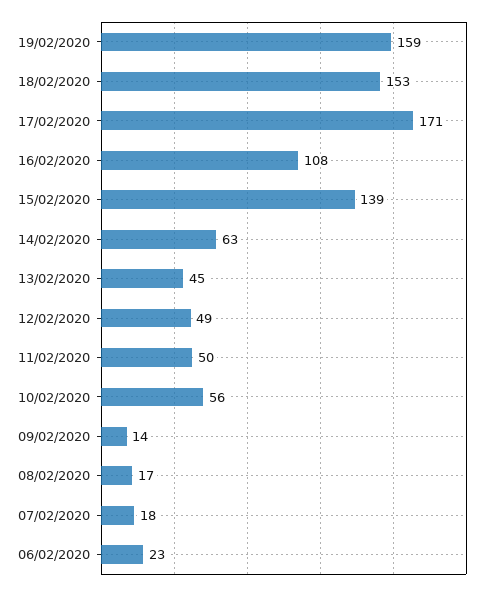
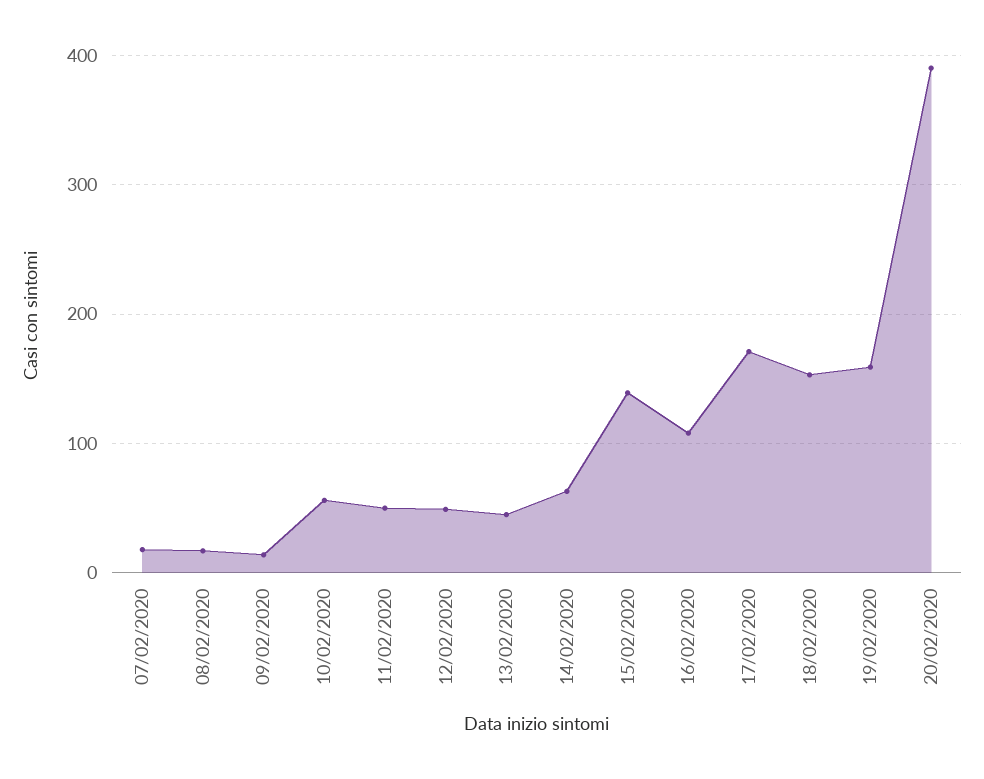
06/02/2020: 23 -> none
20/02/2020: none -> 390

